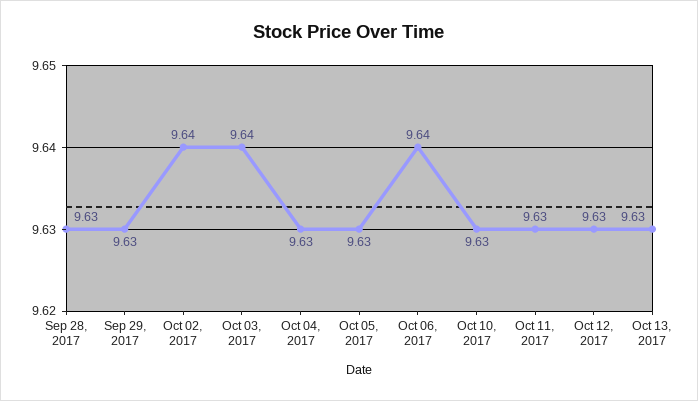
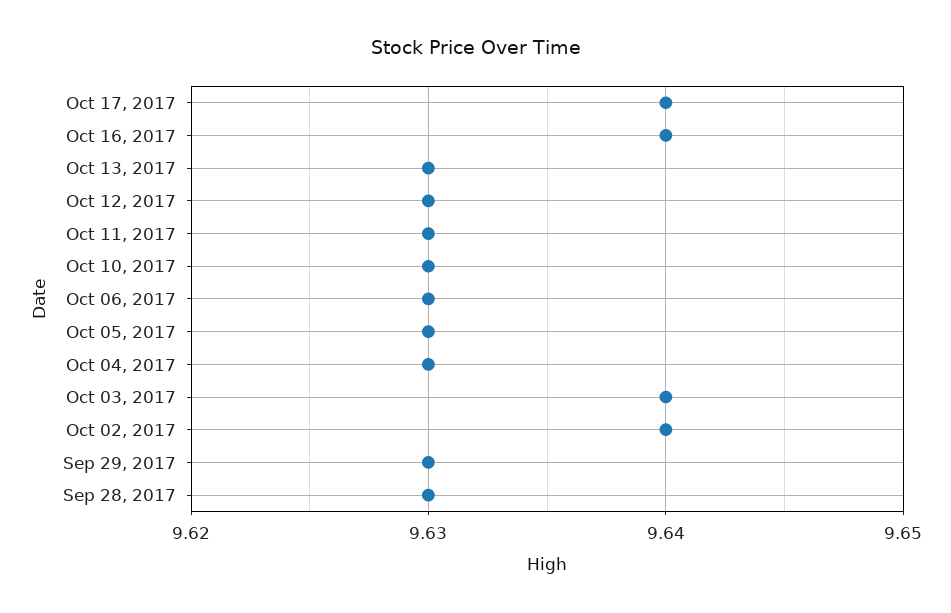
Oct 06, 2017: 9.64 -> 9.63
Oct 17, 2017: none -> 9.64
Oct 16, 2017: none -> 9.64

